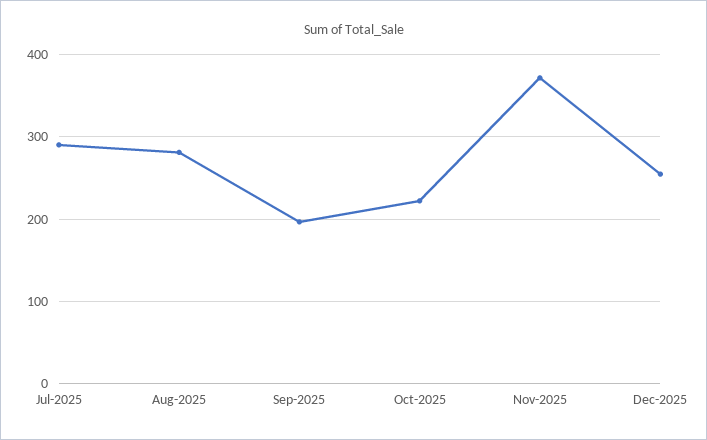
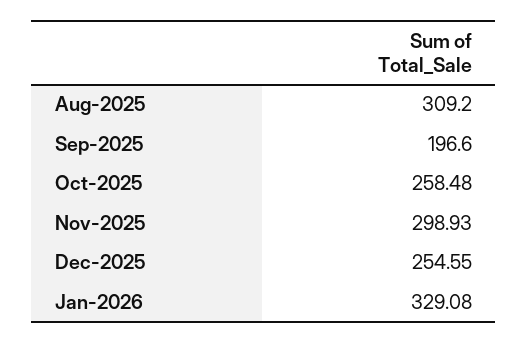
Jul-2025: 290 -> none
Aug-2025: 280 -> 309.2
Oct-2025: 220 -> 258.48
Nov-2025: 370 -> 298.93
Jan-2026: none -> 329.08

